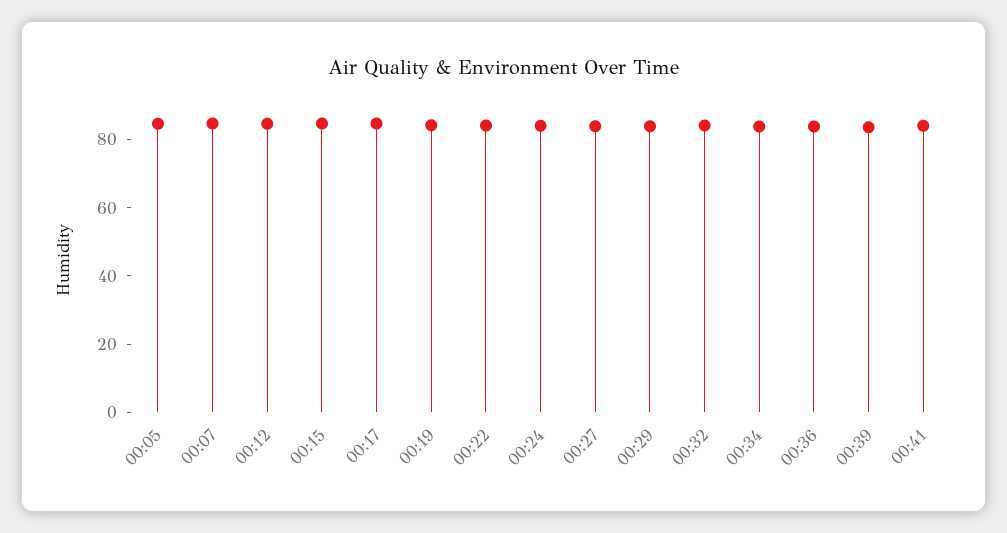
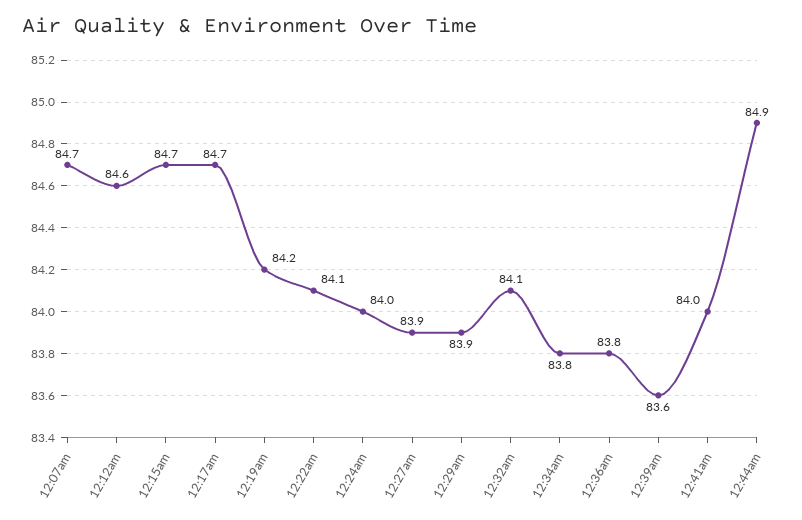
00:05: 85 -> none
12:44am: none -> 84.9

